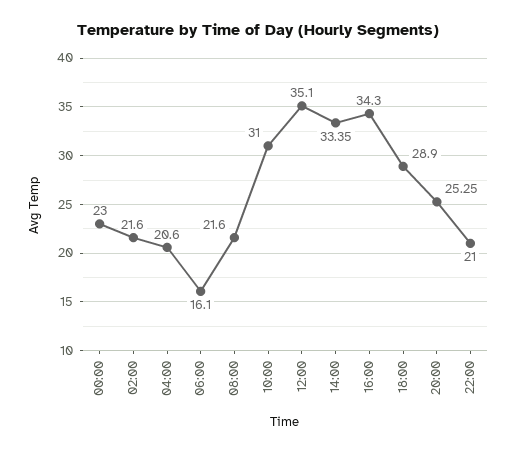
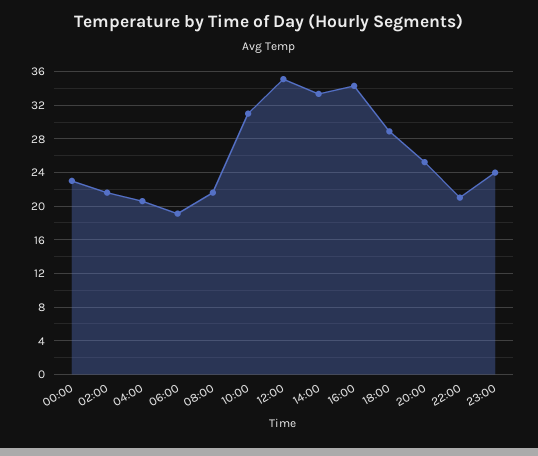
06:00: 16.1 -> 19
23:00: none -> 24

